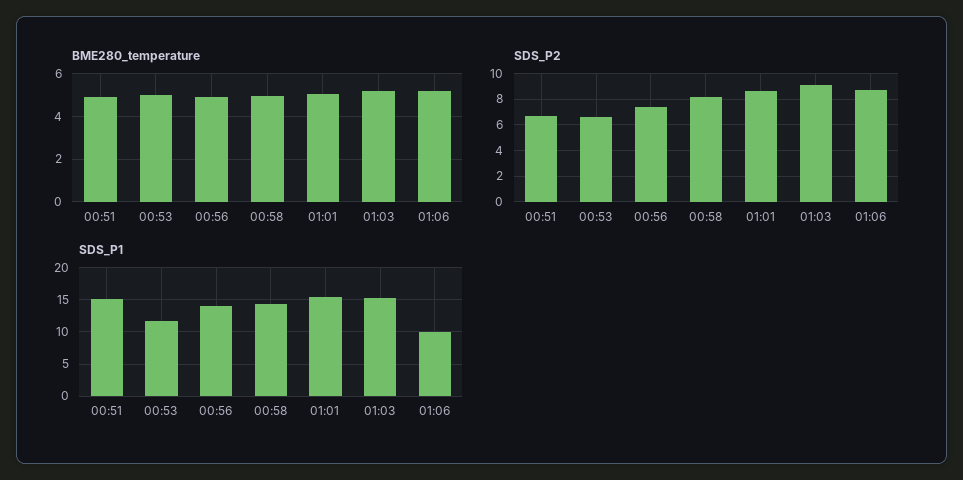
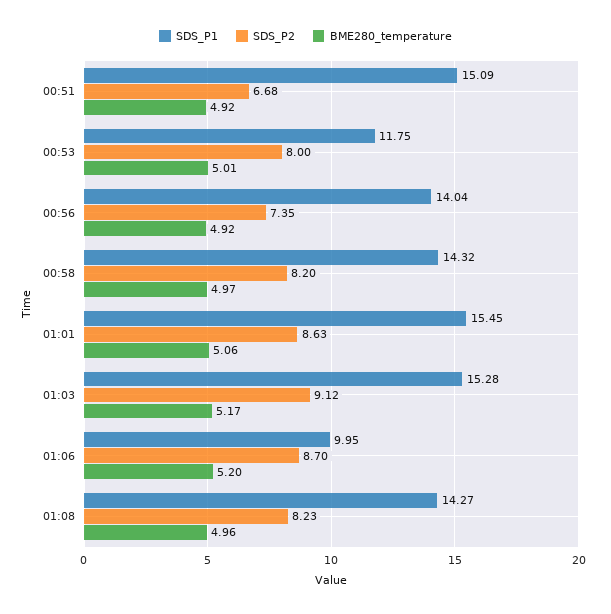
SDS_P2, 00:53: 6.5 -> 8
SDS_P1, 01:08: none -> 14.27
SDS_P2, 01:08: none -> 8.23
BME280_temperature, 01:08: none -> 4.96

